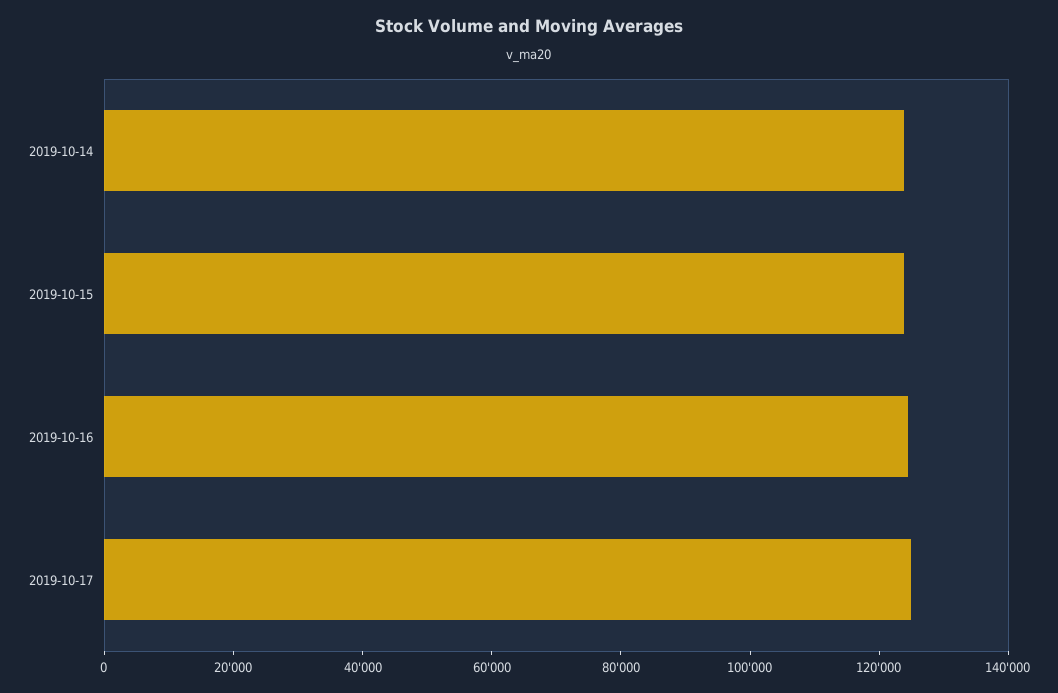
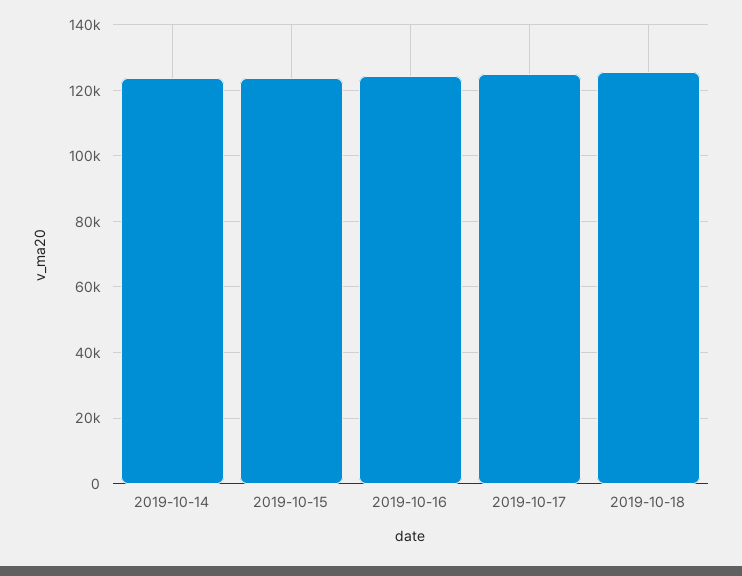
2019-10-18: none -> 126000

